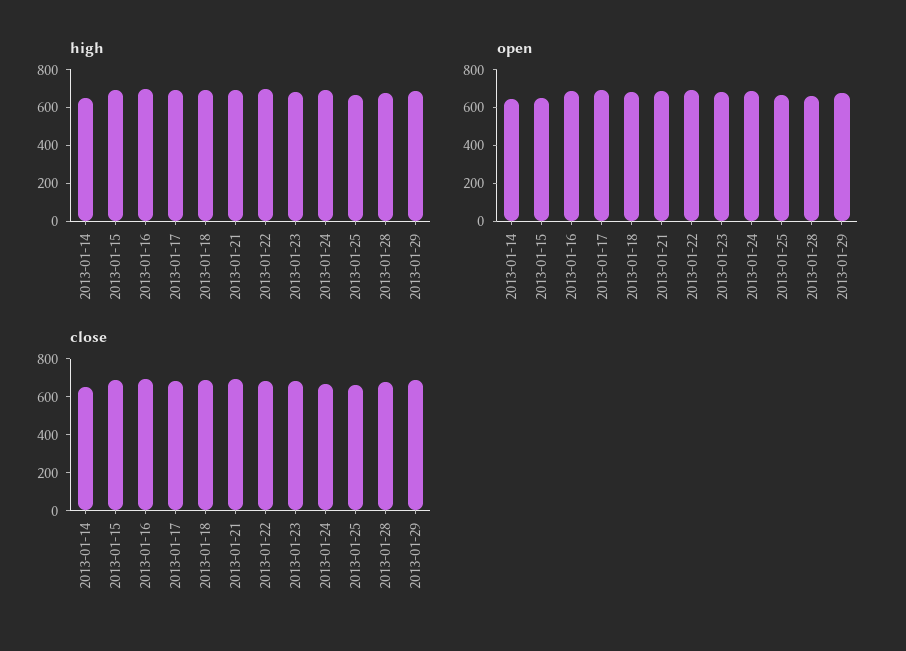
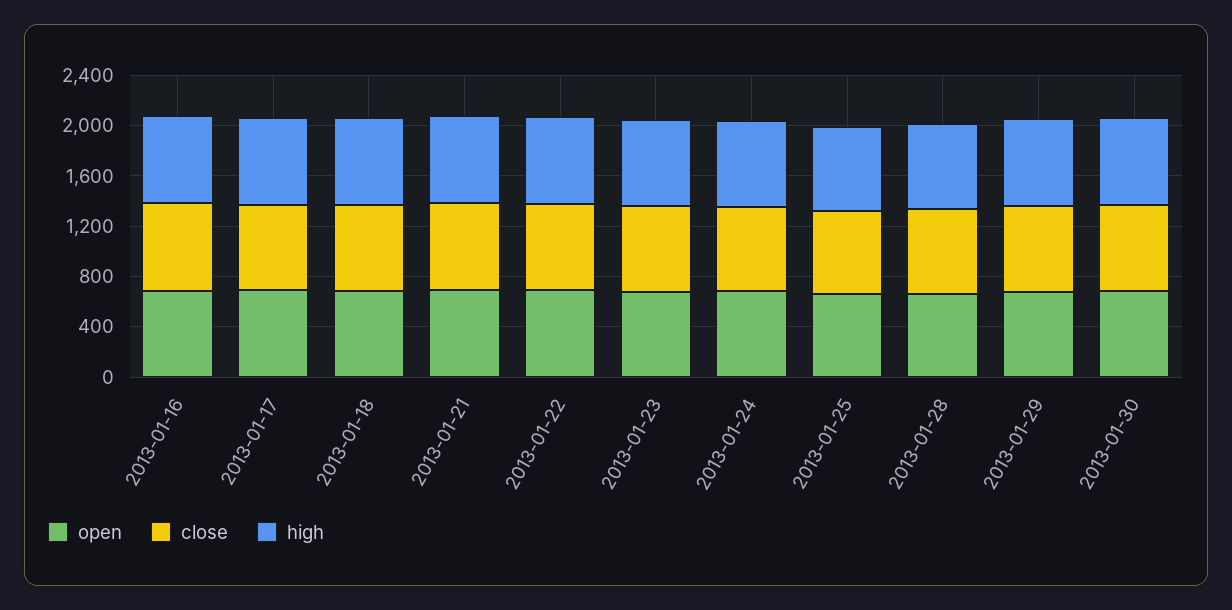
high, 2013-01-14: 650 -> none
high, 2013-01-15: 700 -> none
open, 2013-01-14: 650 -> none
open, 2013-01-15: 650 -> none
close, 2013-01-14: 650 -> none
close, 2013-01-15: 700 -> none
open, 2013-01-30: none -> 700
close, 2013-01-30: none -> 700
high, 2013-01-30: none -> 700

